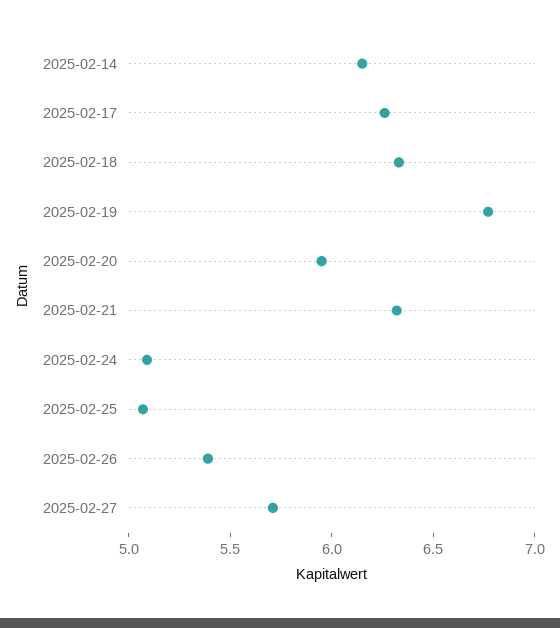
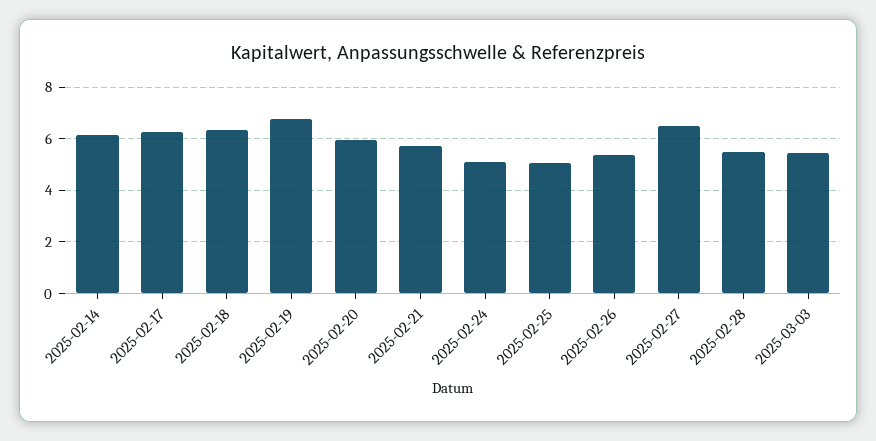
2025-02-21: 6.3 -> 5.75
2025-02-27: 5.7 -> 6.5
2025-02-28: none -> 5.5
2025-03-03: none -> 5.5

